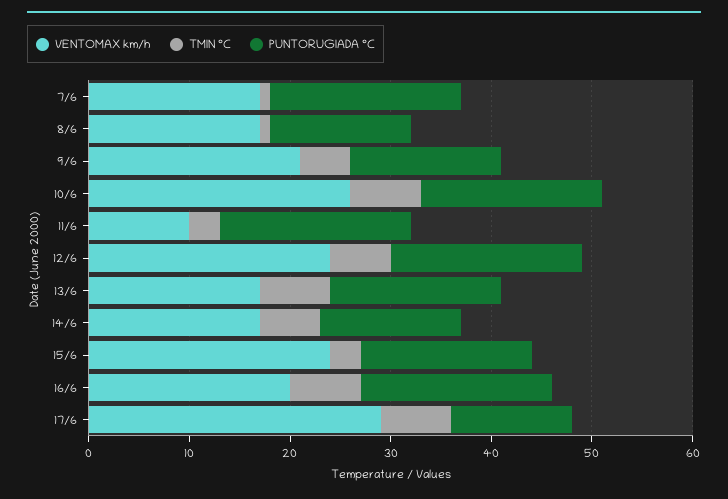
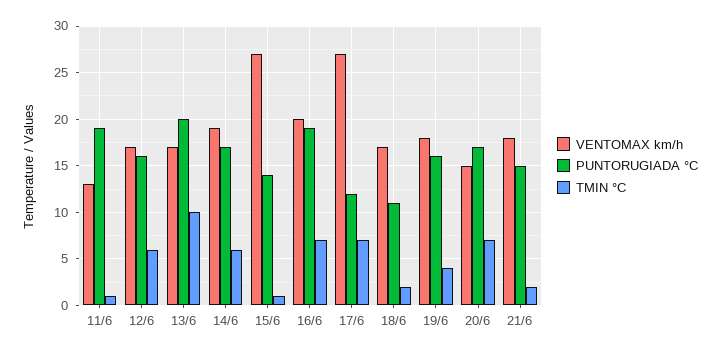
VENTOMAX km/h, 7/6: 17 -> none
TMIN °C, 7/6: 1 -> none
PUNTORUGIADA °C, 7/6: 19 -> none
VENTOMAX km/h, 8/6: 17 -> none
TMIN °C, 8/6: 1 -> none
PUNTORUGIADA °C, 8/6: 14 -> none
VENTOMAX km/h, 9/6: 21 -> none
TMIN °C, 9/6: 5 -> none
PUNTORUGIADA °C, 9/6: 15 -> none
VENTOMAX km/h, 10/6: 26 -> none
TMIN °C, 10/6: 7 -> none
PUNTORUGIADA °C, 10/6: 18 -> none
VENTOMAX km/h, 11/6: 10 -> 13
TMIN °C, 11/6: 3 -> 1
VENTOMAX km/h, 12/6: 24 -> 17
PUNTORUGIADA °C, 12/6: 19 -> 16
TMIN °C, 13/6: 7 -> 10
PUNTORUGIADA °C, 13/6: 17 -> 20
VENTOMAX km/h, 14/6: 17 -> 19
PUNTORUGIADA °C, 14/6: 14 -> 17
VENTOMAX km/h, 15/6: 24 -> 27
TMIN °C, 15/6: 3 -> 1
PUNTORUGIADA °C, 15/6: 17 -> 14
VENTOMAX km/h, 17/6: 29 -> 27
VENTOMAX km/h, 18/6: none -> 17
PUNTORUGIADA °C, 18/6: none -> 11
TMIN °C, 18/6: none -> 2
VENTOMAX km/h, 19/6: none -> 18
PUNTORUGIADA °C, 19/6: none -> 16
TMIN °C, 19/6: none -> 4
VENTOMAX km/h, 20/6: none -> 15
PUNTORUGIADA °C, 20/6: none -> 17
TMIN °C, 20/6: none -> 7
VENTOMAX km/h, 21/6: none -> 18
PUNTORUGIADA °C, 21/6: none -> 15
TMIN °C, 21/6: none -> 2

